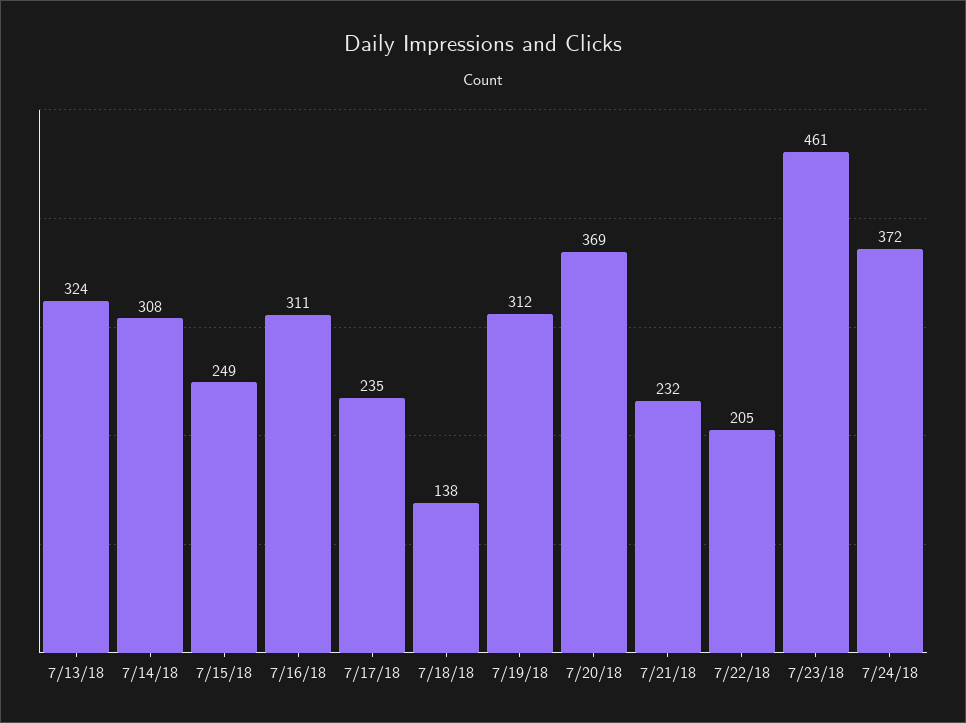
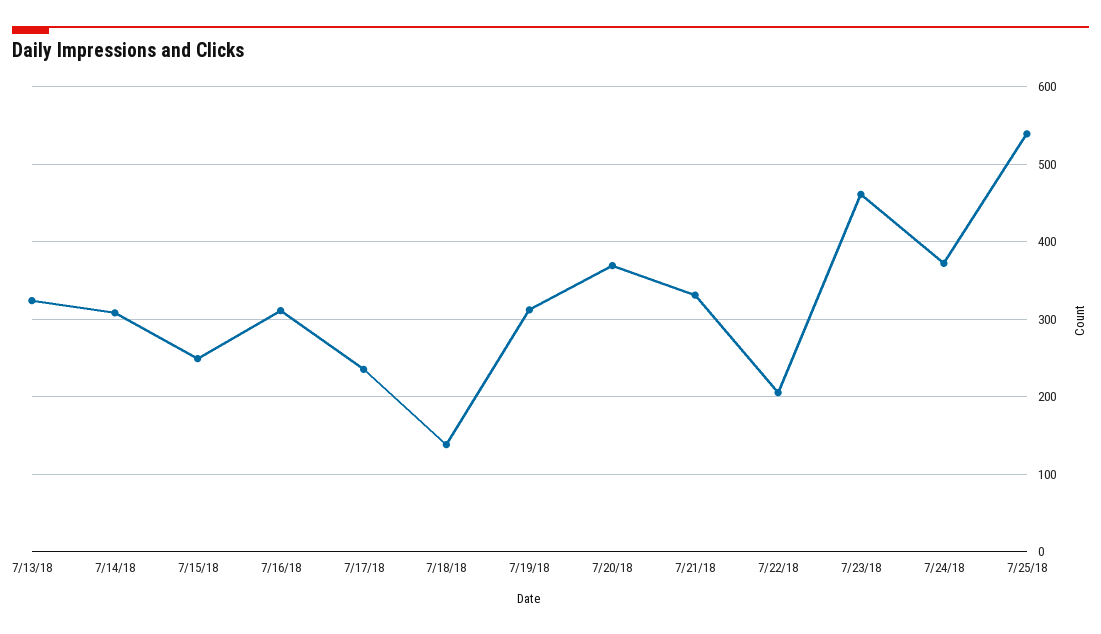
7/21/18: 232 -> 330
7/25/18: none -> 540

